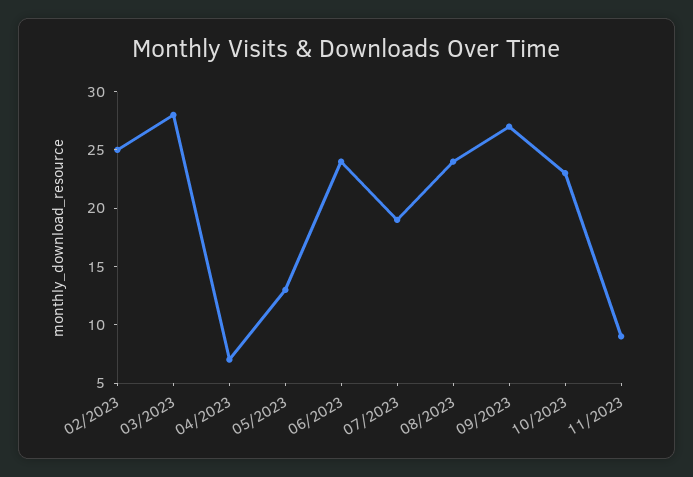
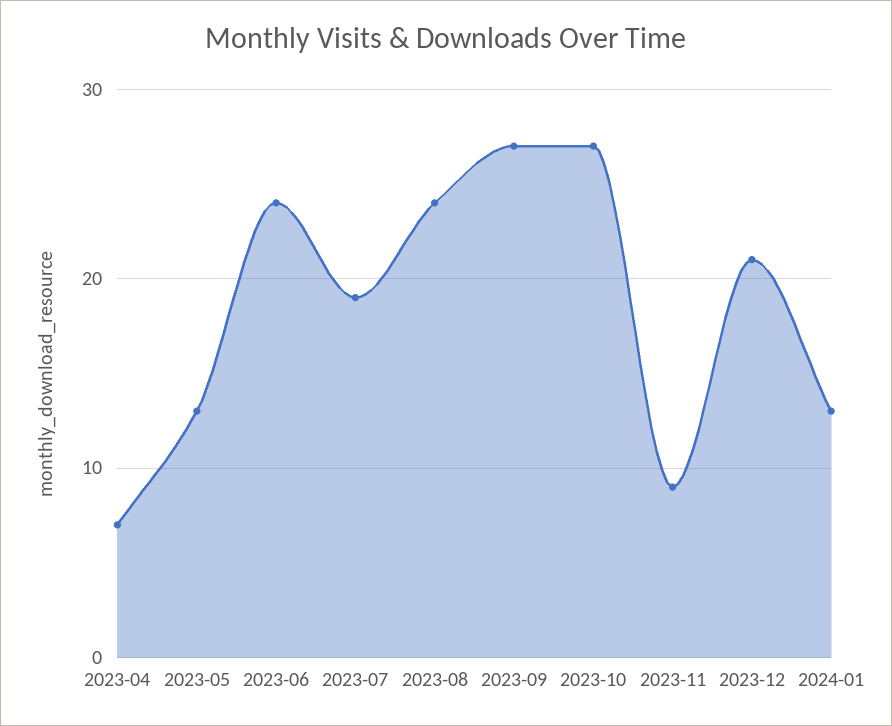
02/2023: 25 -> none
03/2023: 28 -> none
10/2023: 23 -> 27
2023-12: none -> 21
2024-01: none -> 13

